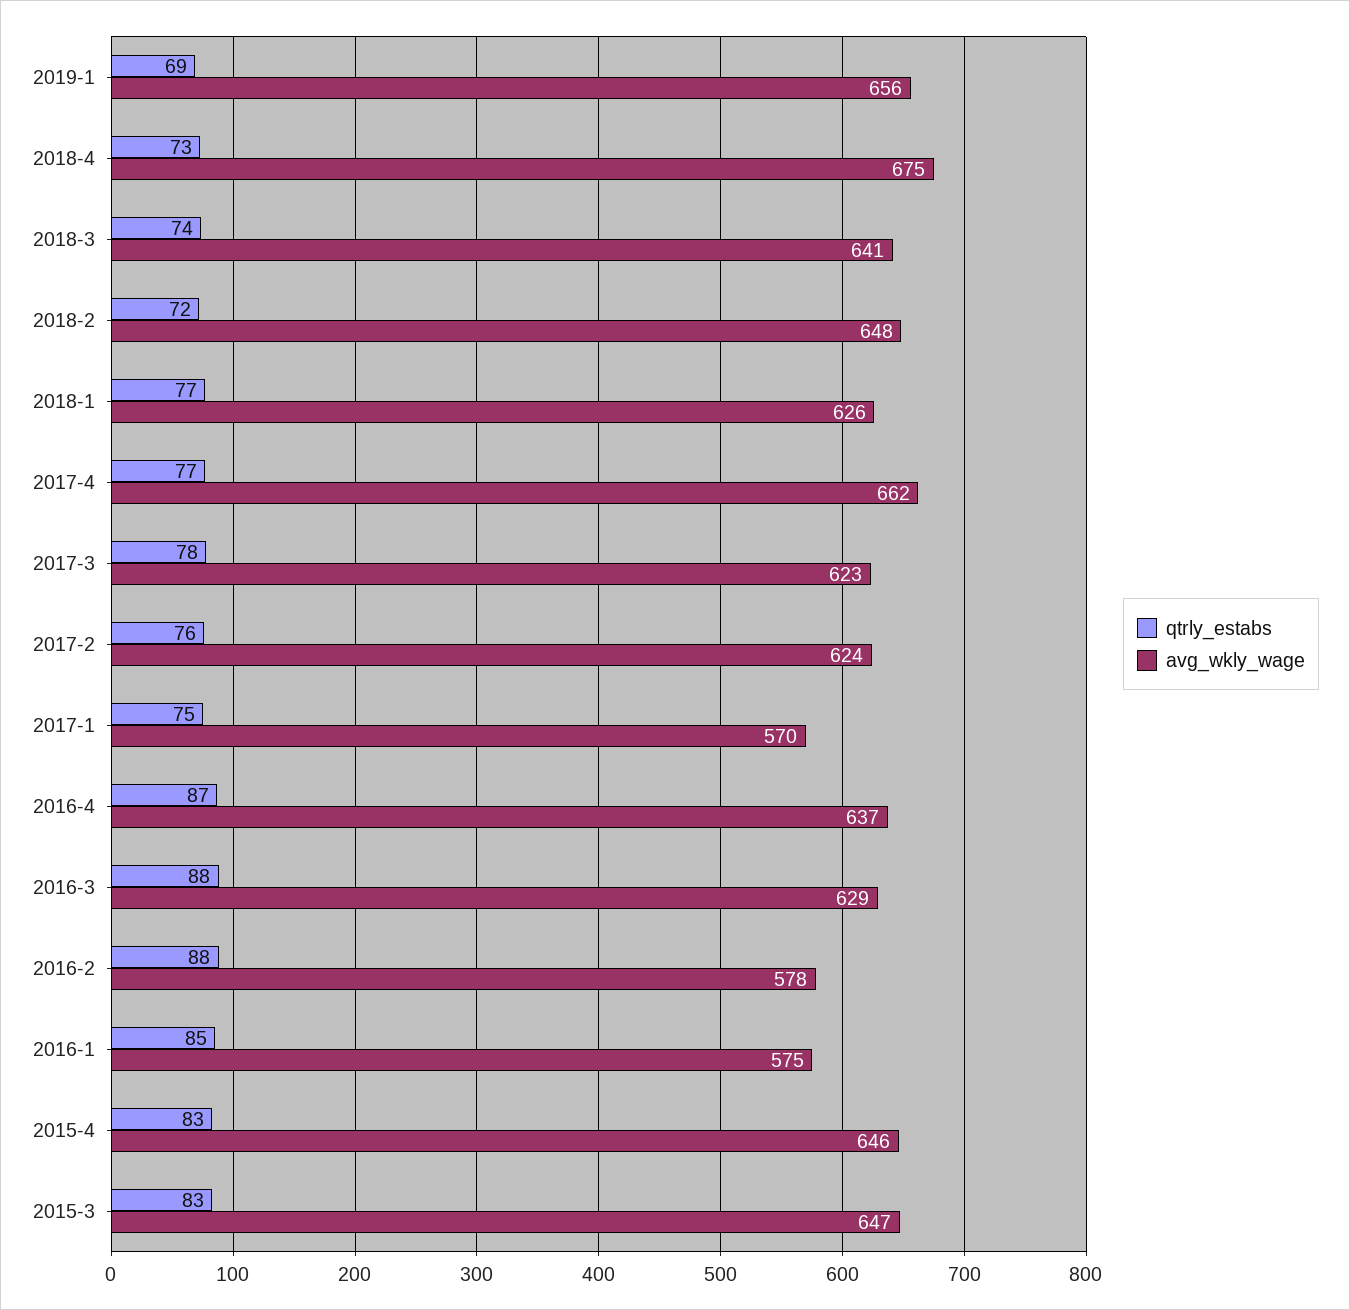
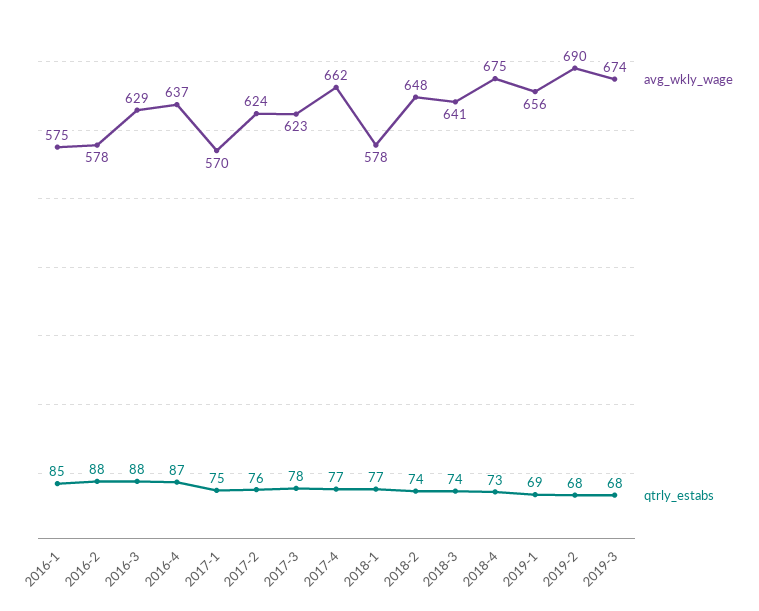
qtrly_estabs, 2018-2: 72 -> 74
avg_wkly_wage, 2018-1: 626 -> 578
qtrly_estabs, 2015-4: 83 -> none
avg_wkly_wage, 2015-4: 646 -> none
qtrly_estabs, 2015-3: 83 -> none
avg_wkly_wage, 2015-3: 647 -> none
avg_wkly_wage, 2019-2: none -> 690
qtrly_estabs, 2019-2: none -> 68
avg_wkly_wage, 2019-3: none -> 674
qtrly_estabs, 2019-3: none -> 68

